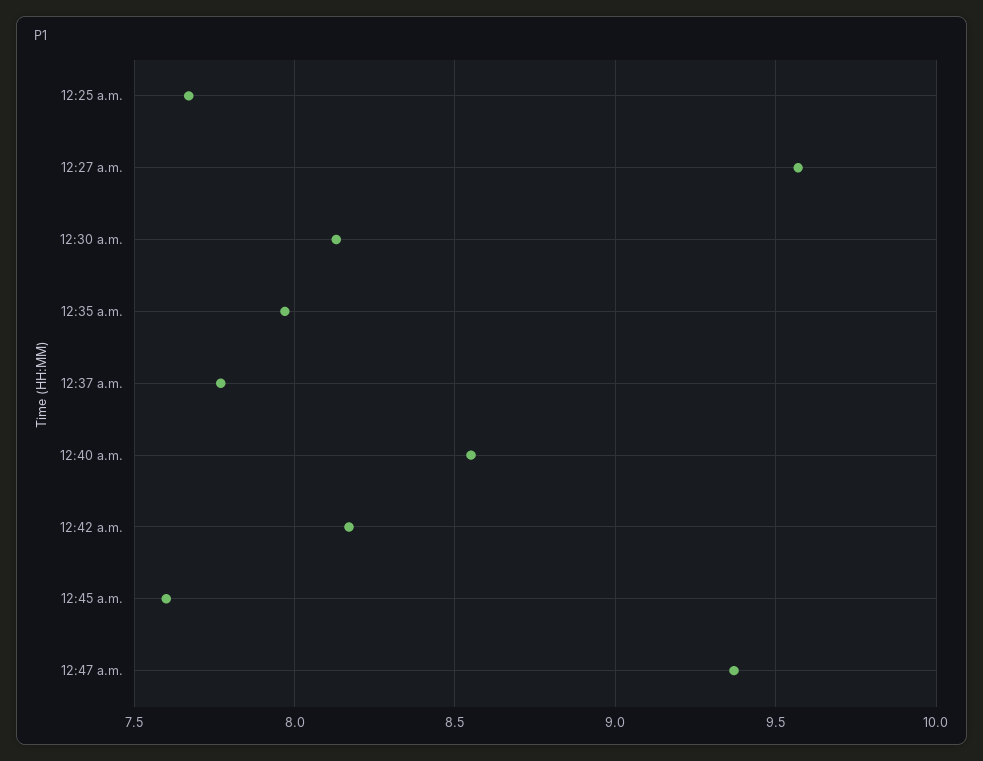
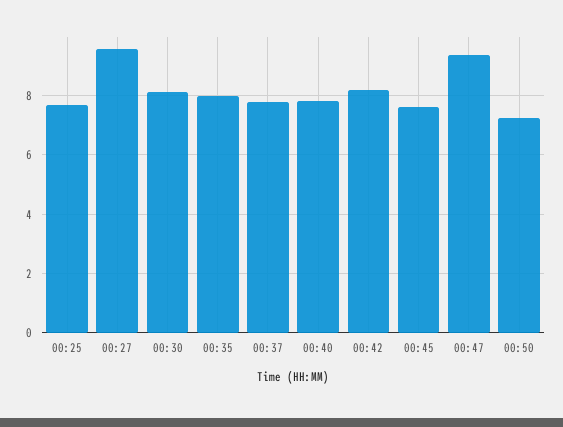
12:40 a.m.: 8.55 -> 7.75
00:50: none -> 7.25

